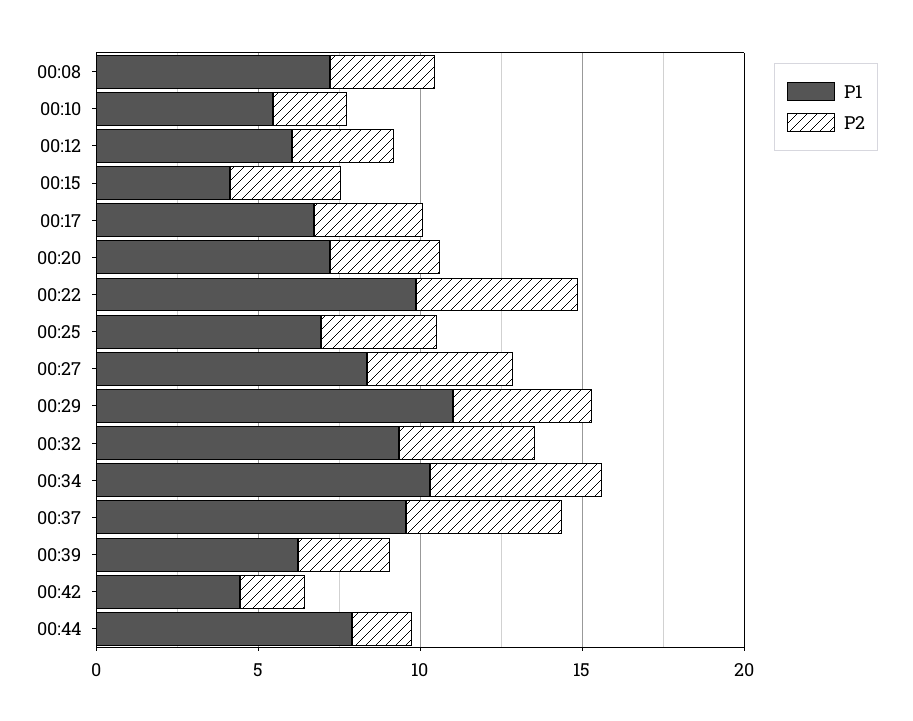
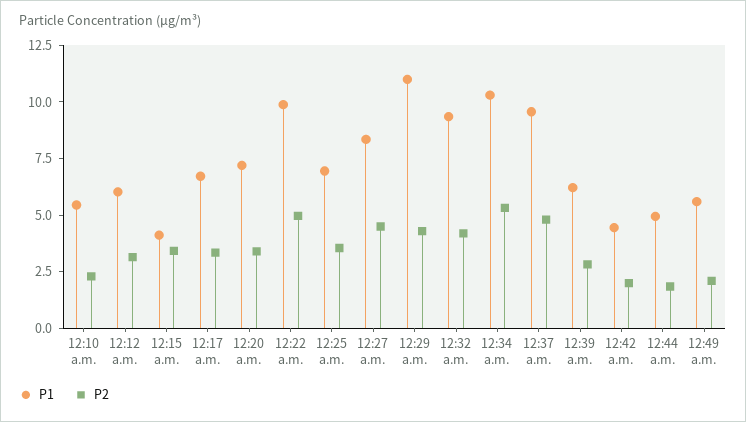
P1, 00:08: 7 -> none
P2, 00:08: 3 -> none
P1, 00:44: 8 -> 5
P1, 12:49 a.m.: none -> 5.5
P2, 12:49 a.m.: none -> 2

